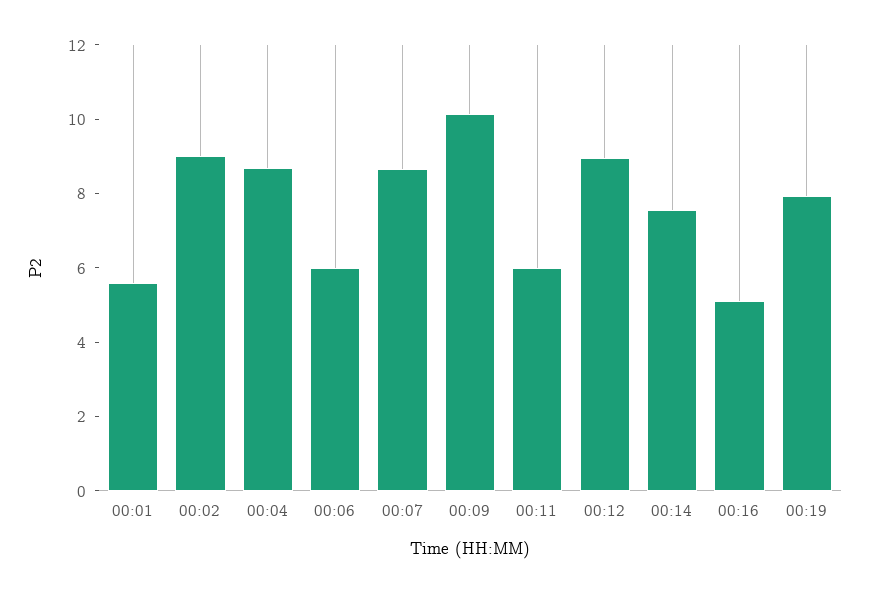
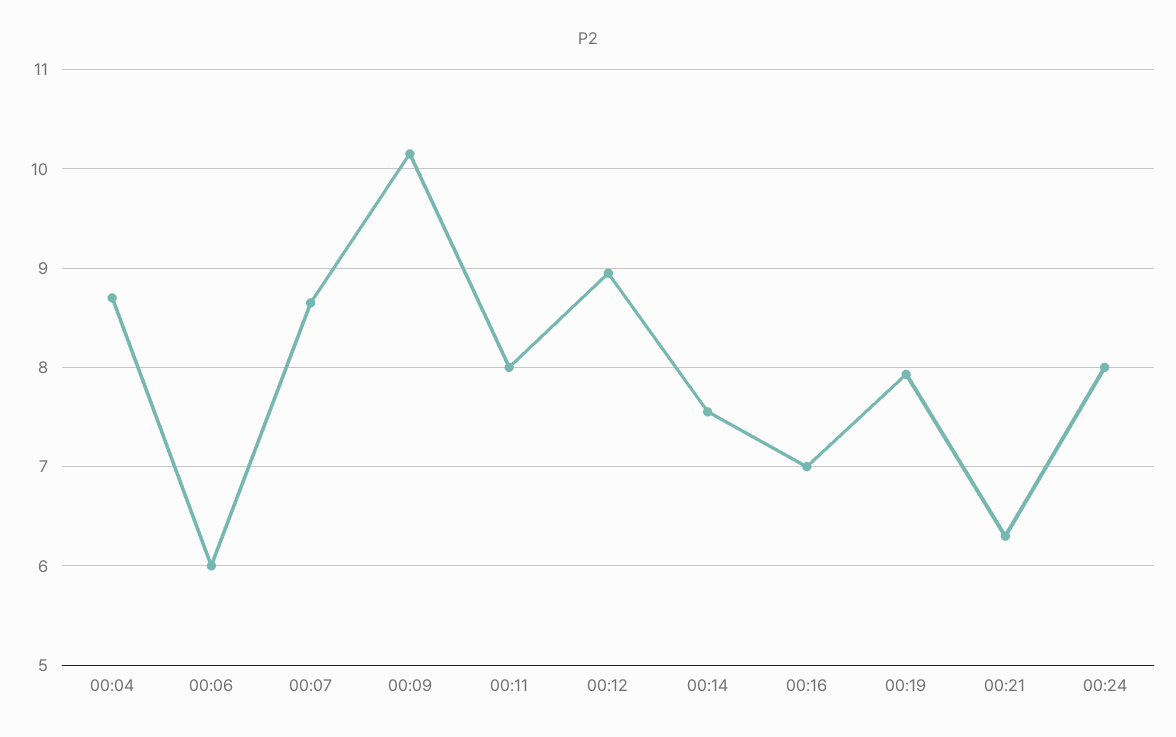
00:01: 5.5 -> none
00:02: 9 -> none
00:11: 6 -> 8
00:16: 5 -> 7
00:21: none -> 6.3
00:24: none -> 8

